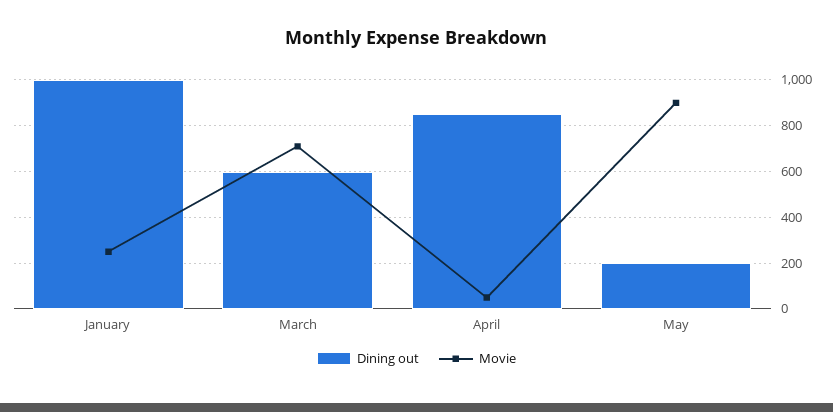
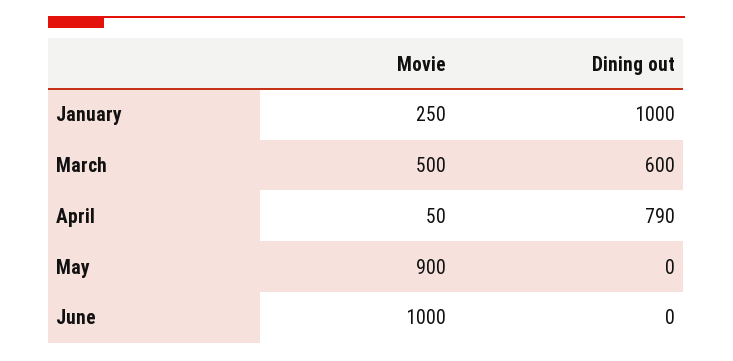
Movie, March: 700 -> 500
Dining out, April: 850 -> 790
Dining out, May: 200 -> 0
Movie, June: none -> 1000
Dining out, June: none -> 0

